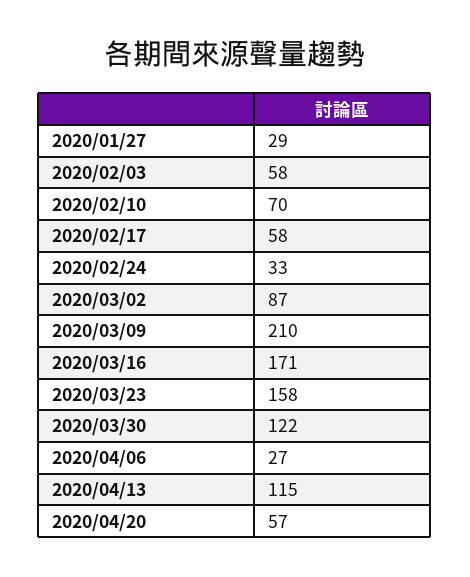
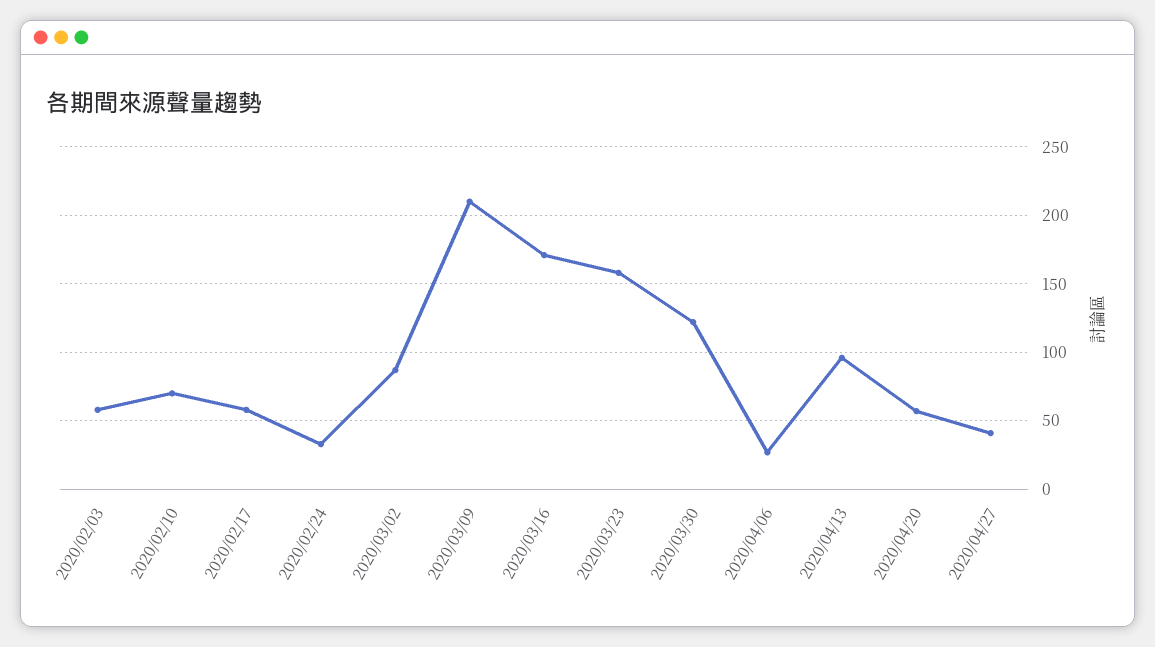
2020/01/27: 29 -> none
2020/04/13: 115 -> 95
2020/04/27: none -> 40

